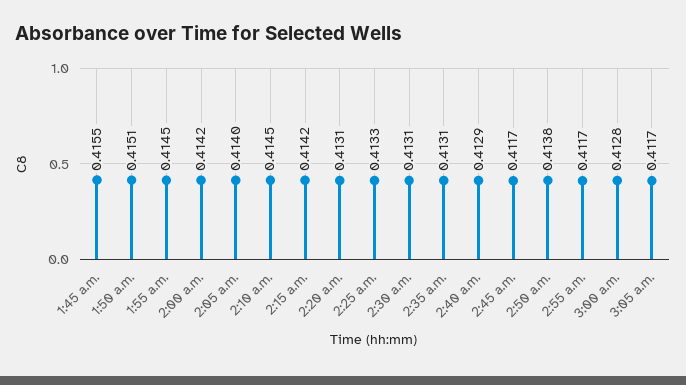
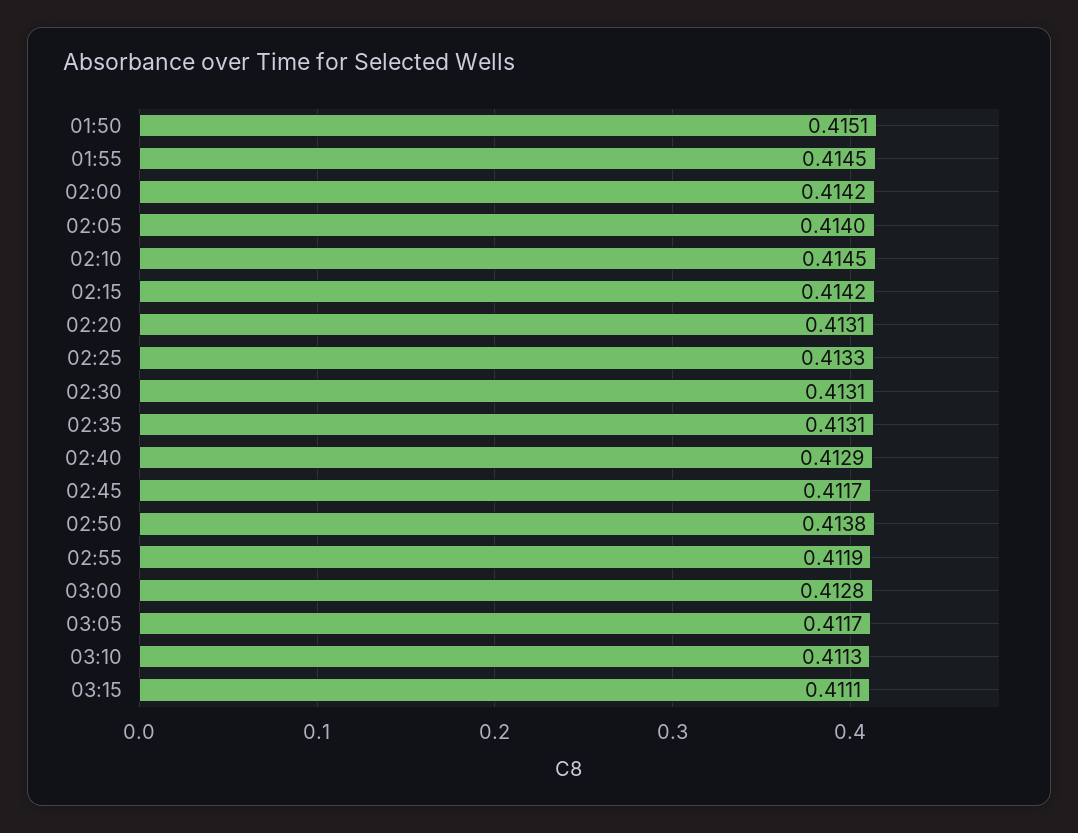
1:45 a.m.: 0.4155 -> none
2:55 a.m.: 0.4117 -> 0.4119
03:10: none -> 0.4113
03:15: none -> 0.4111

